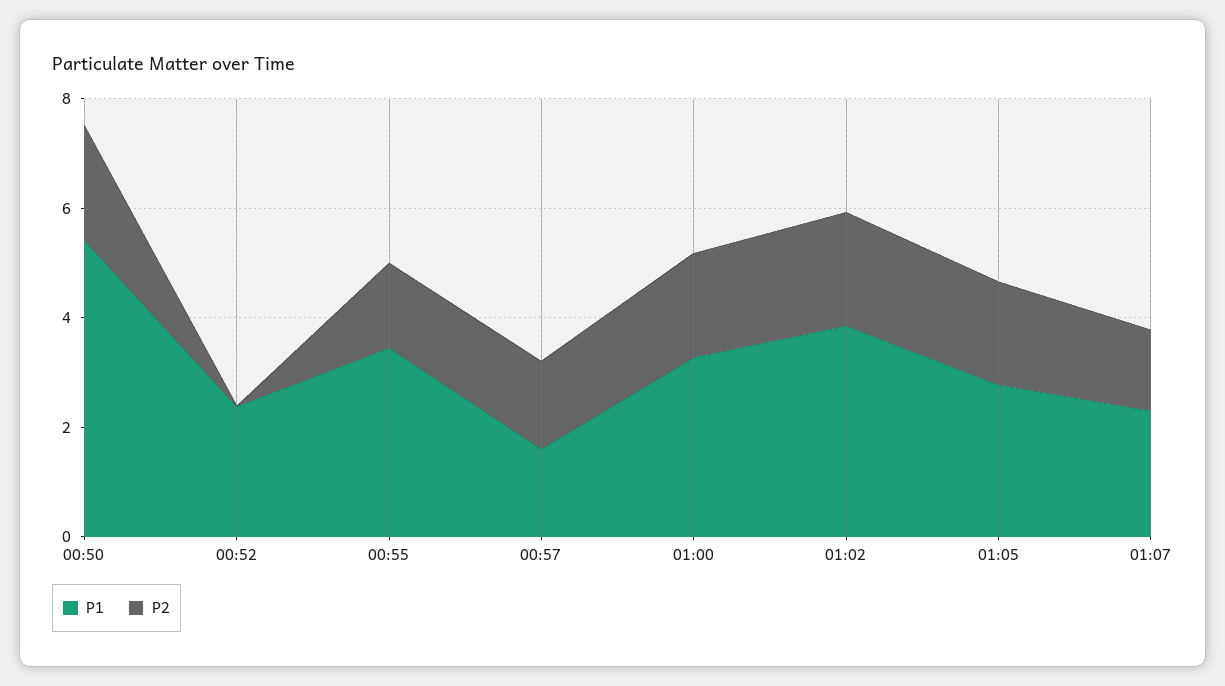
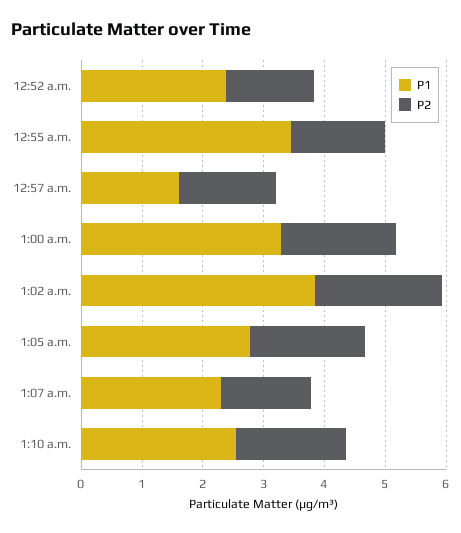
P1, 00:50: 5.5 -> none
P2, 00:50: 2 -> none
P2, 00:52: 0 -> 1.4
P1, 1:10 a.m.: none -> 2.6
P2, 1:10 a.m.: none -> 1.8

